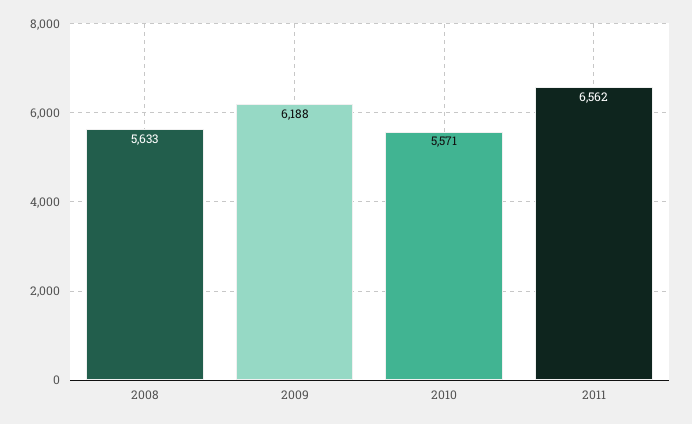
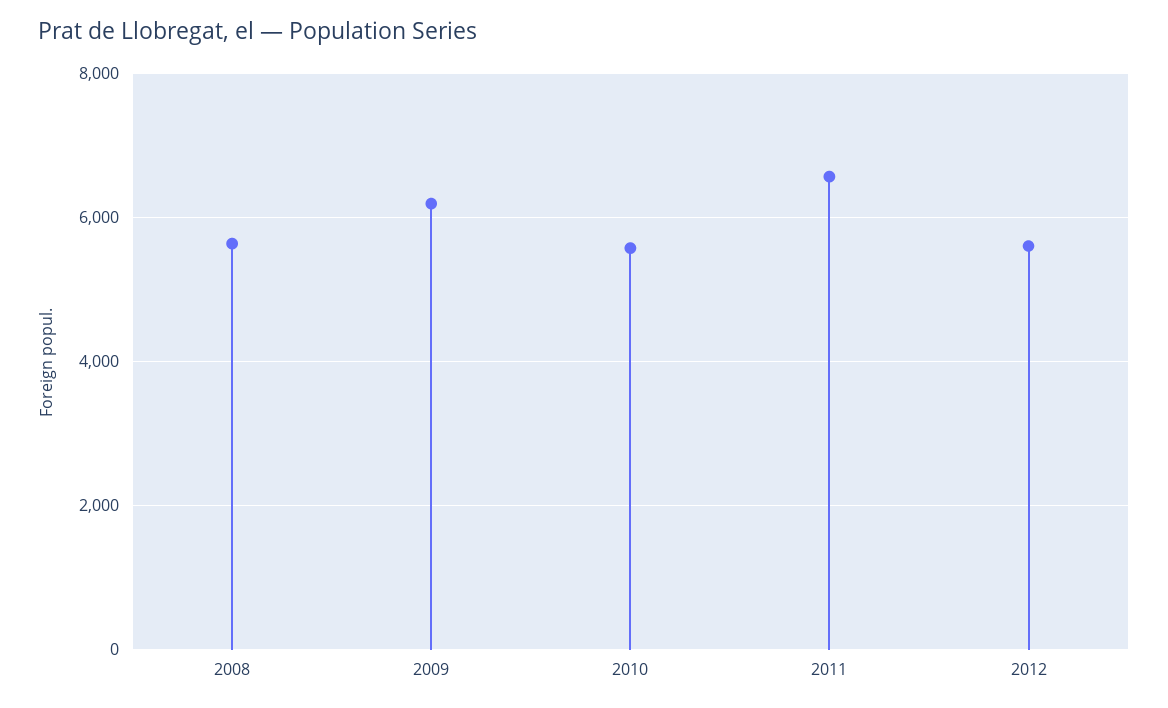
2012: none -> 5600

